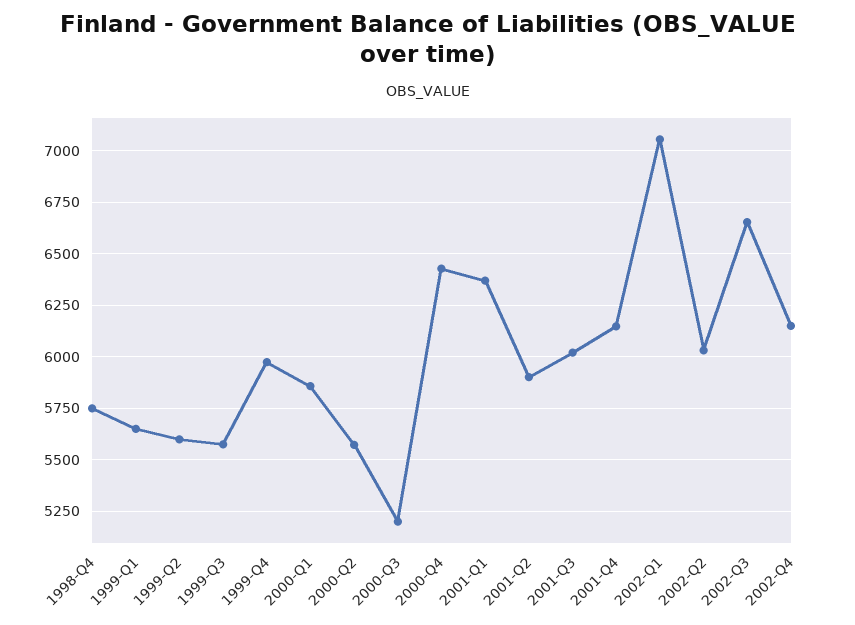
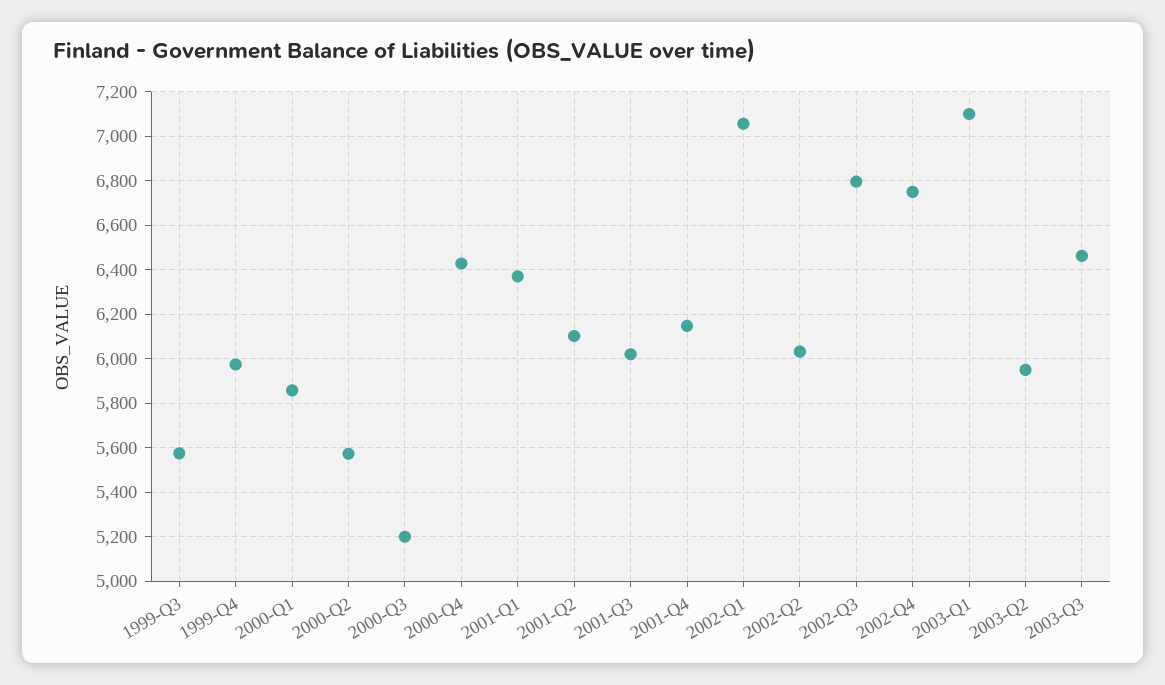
1998-Q4: 5750 -> none
1999-Q1: 5650 -> none
1999-Q2: 5600 -> none
2001-Q2: 5900 -> 6100
2002-Q3: 6650 -> 6800
2002-Q4: 6150 -> 6750
2003-Q1: none -> 7100
2003-Q2: none -> 5950
2003-Q3: none -> 6450

